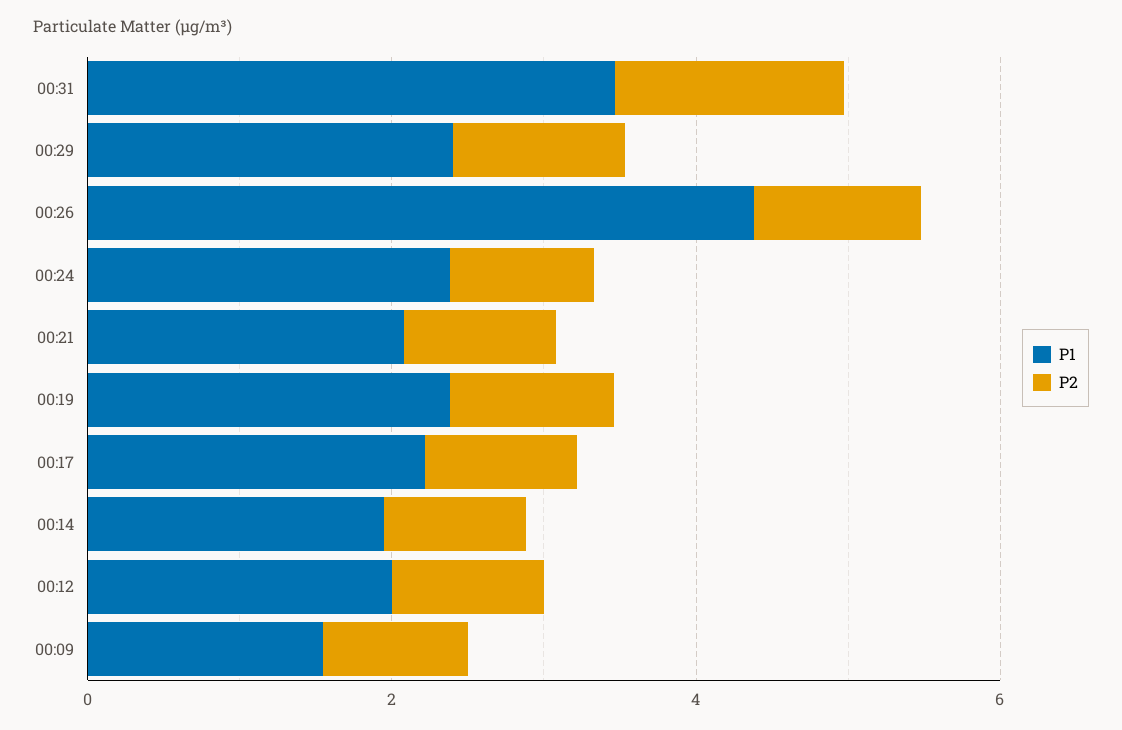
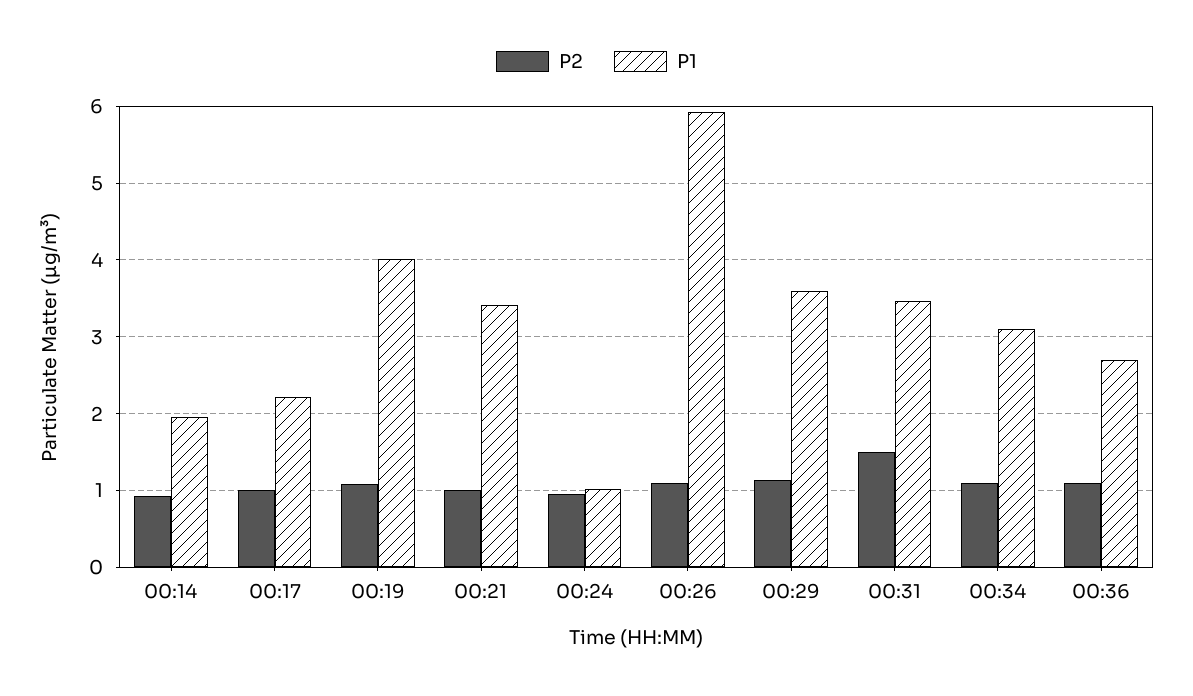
P1, 00:29: 2.5 -> 3.6
P1, 00:26: 4.5 -> 5.9
P1, 00:24: 2.5 -> 1
P1, 00:21: 2 -> 3.4
P1, 00:19: 2.5 -> 4
P1, 00:12: 2 -> none
P2, 00:12: 1 -> none
P1, 00:09: 1.5 -> none
P2, 00:09: 1 -> none
P2, 00:34: none -> 1.1
P1, 00:34: none -> 3.1
P2, 00:36: none -> 1.1
P1, 00:36: none -> 2.7

